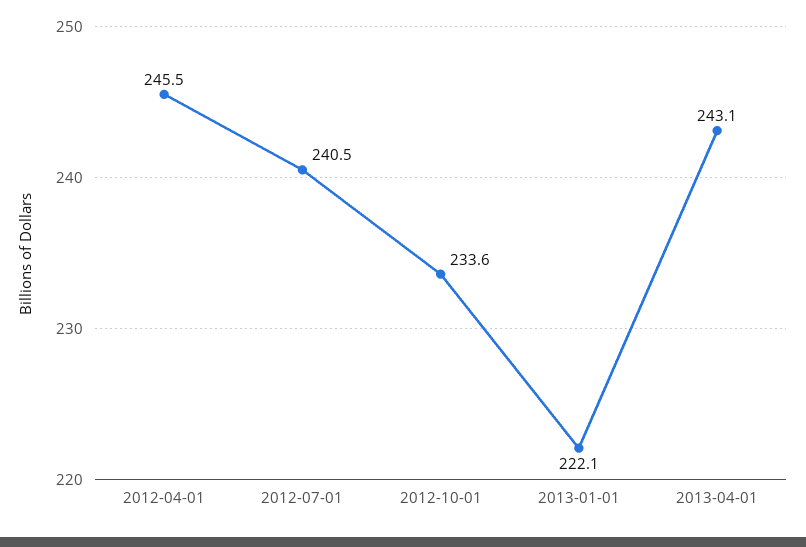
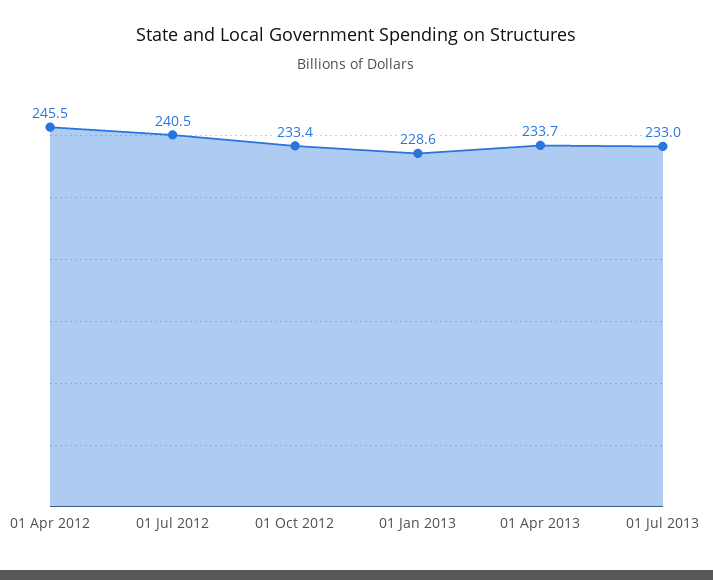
2012-10-01: 233.6 -> 233.4
2013-01-01: 222.1 -> 228.6
2013-04-01: 243.1 -> 233.7
01 Jul 2013: none -> 233

